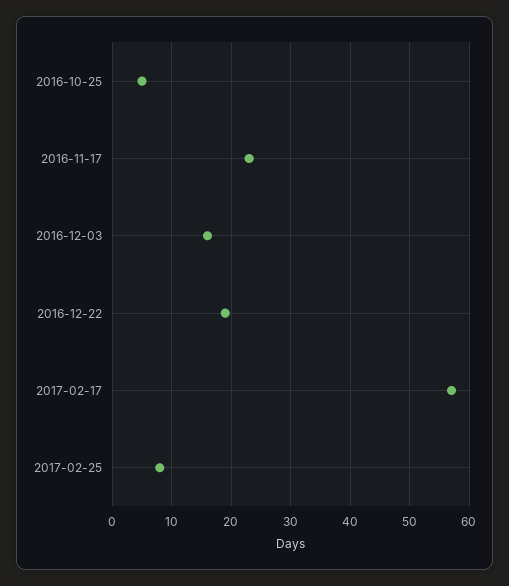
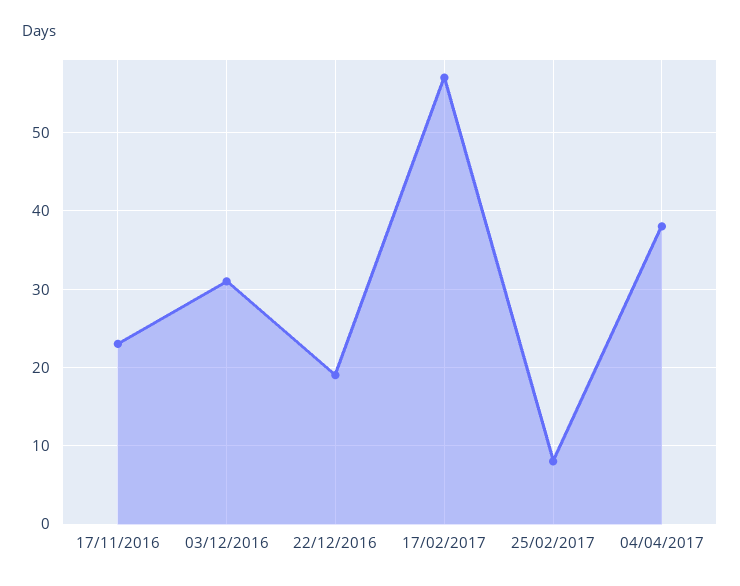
2016-10-25: 5 -> none
2016-12-03: 15 -> 31
04/04/2017: none -> 38

